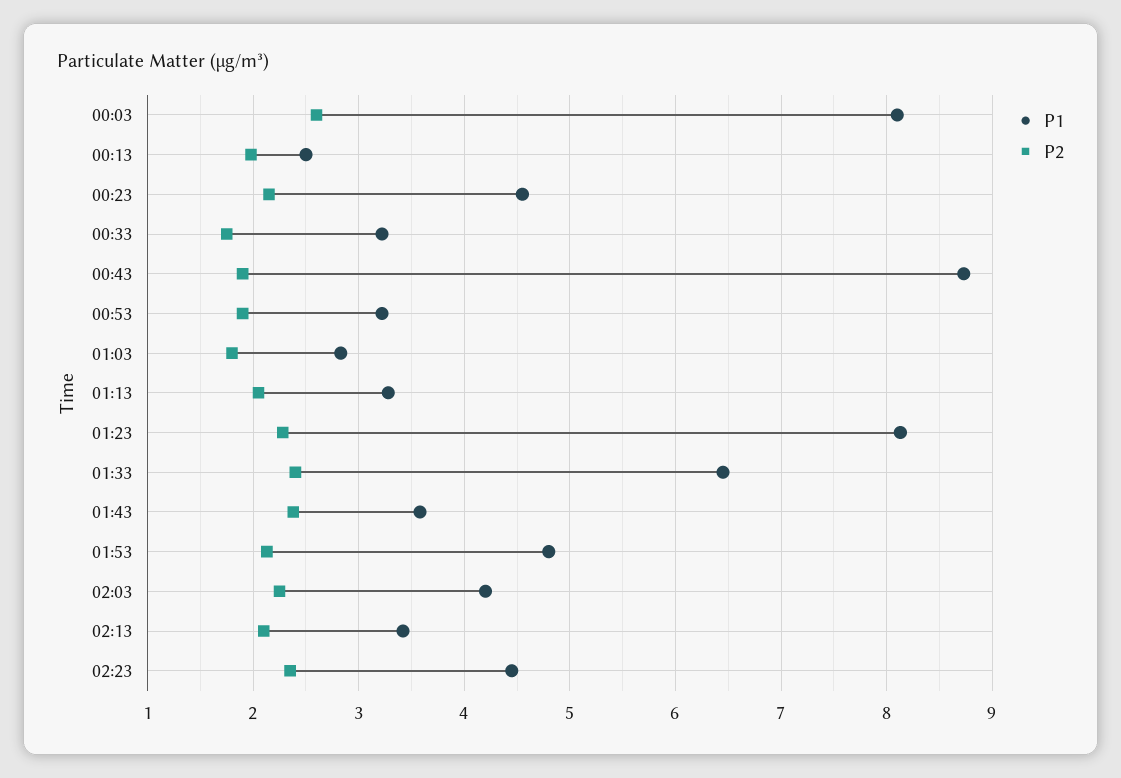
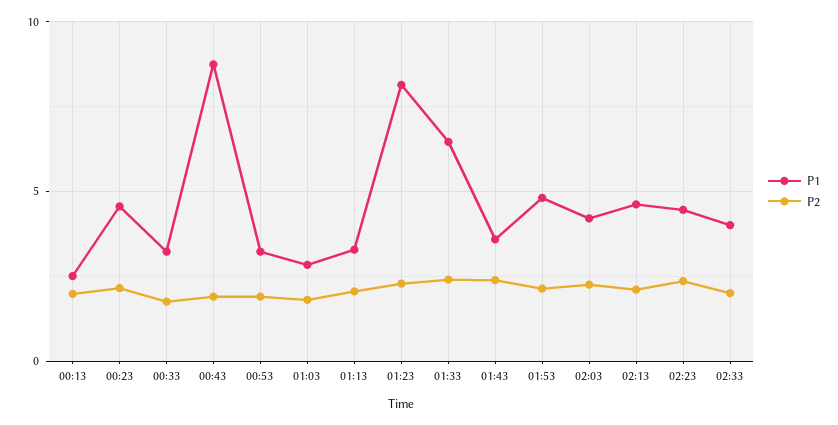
P1, 00:03: 8.1 -> none
P2, 00:03: 2.6 -> none
P1, 02:13: 3.4 -> 4.5
P1, 02:33: none -> 4
P2, 02:33: none -> 2

